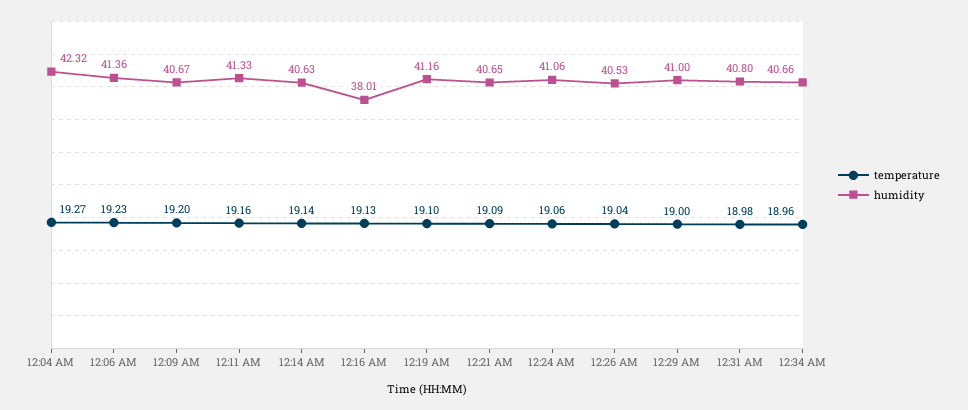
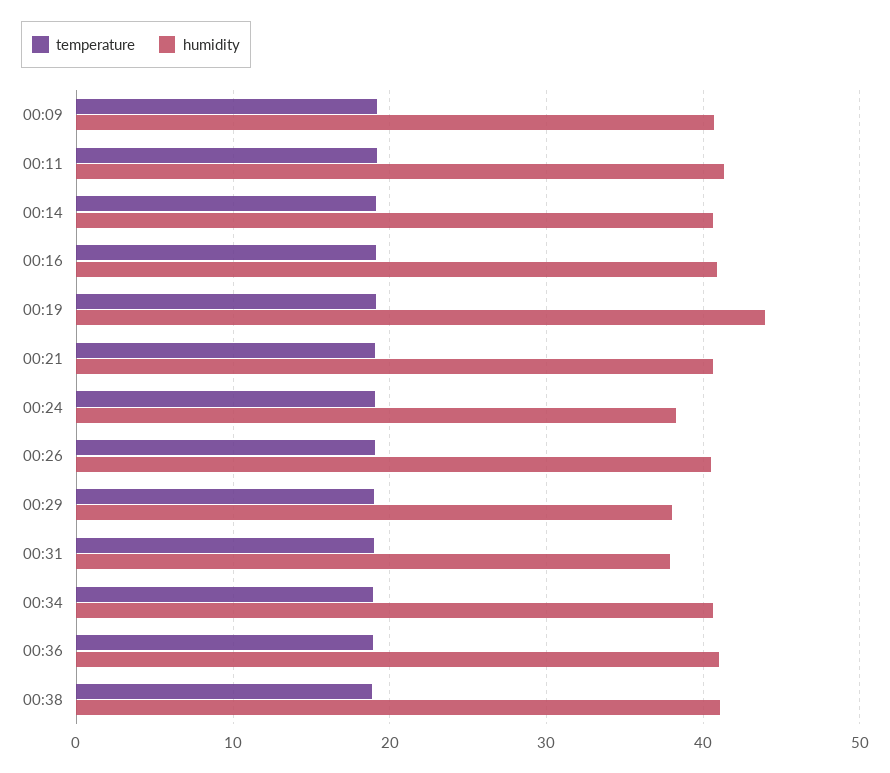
temperature, 12:04 AM: 19.27 -> none
humidity, 12:04 AM: 42.32 -> none
temperature, 12:06 AM: 19.23 -> none
humidity, 12:06 AM: 41.36 -> none
humidity, 12:16 AM: 38.01 -> 41
humidity, 12:19 AM: 41.16 -> 44
humidity, 12:24 AM: 41.06 -> 38
humidity, 12:29 AM: 41 -> 38
humidity, 12:31 AM: 40.8 -> 38
temperature, 00:36: none -> 19
humidity, 00:36: none -> 41
temperature, 00:38: none -> 19
humidity, 00:38: none -> 41

